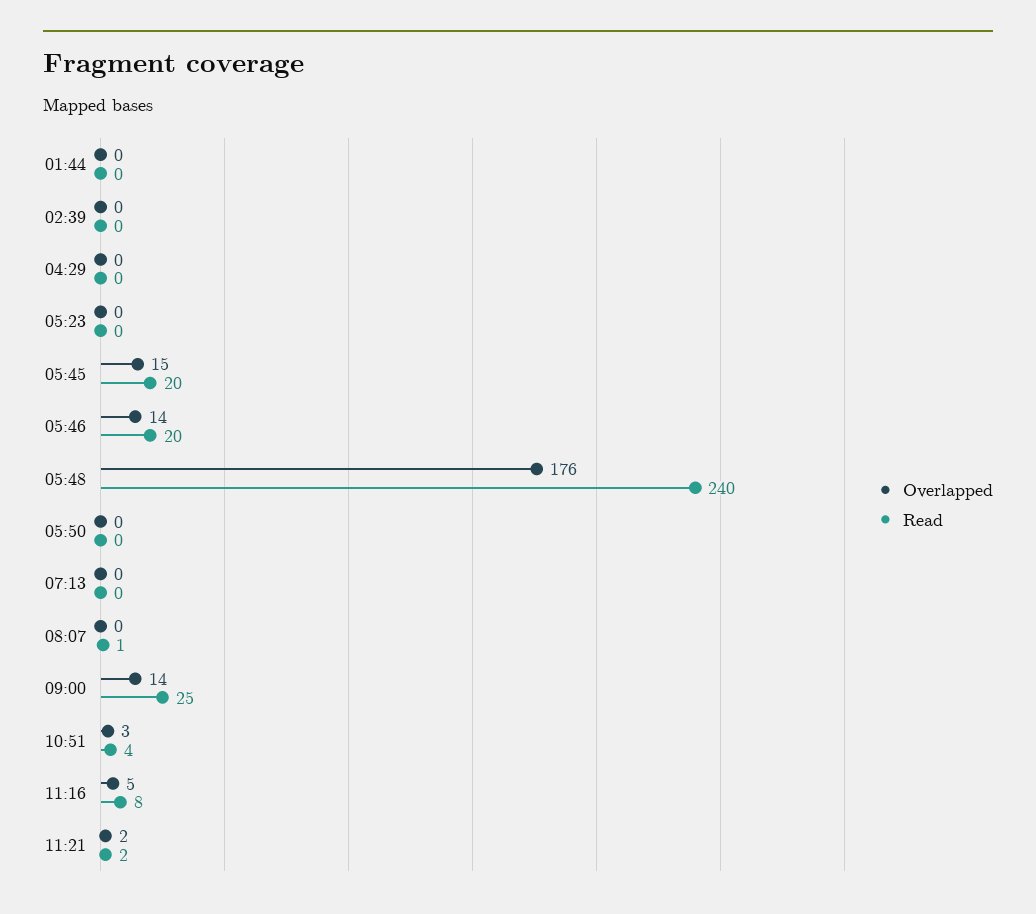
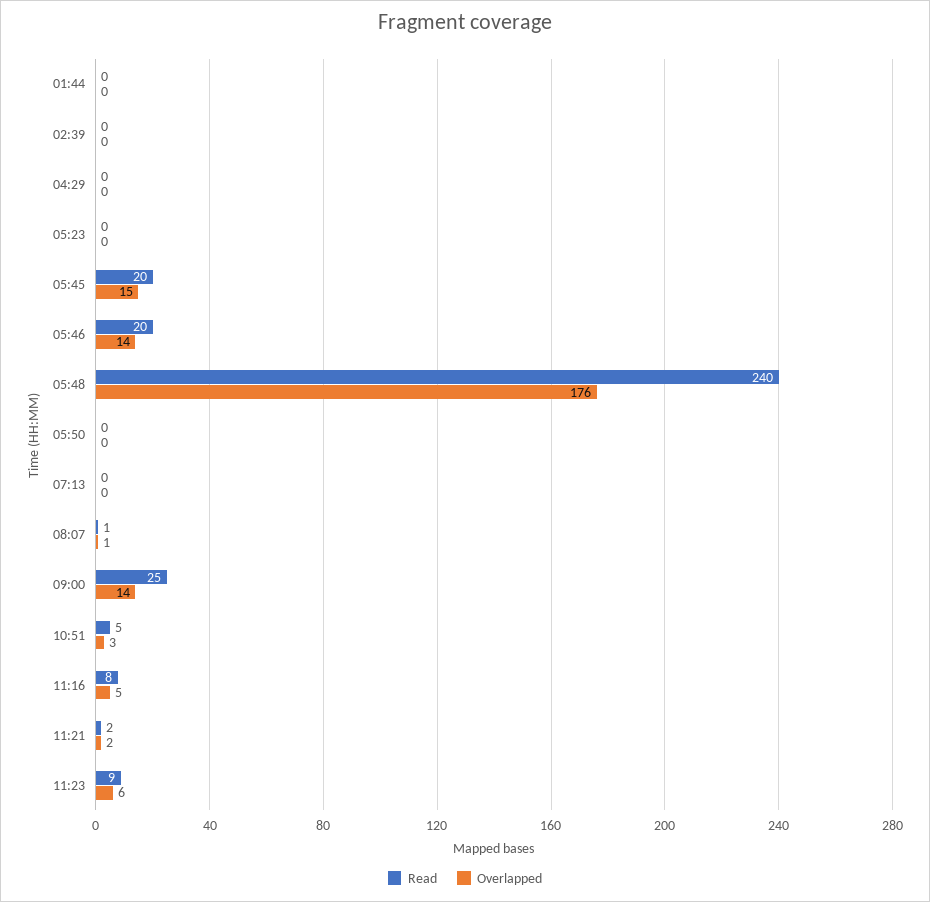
Overlapped, 08:07: 0 -> 1
Read, 10:51: 4 -> 5
Read, 11:23: none -> 9
Overlapped, 11:23: none -> 6

